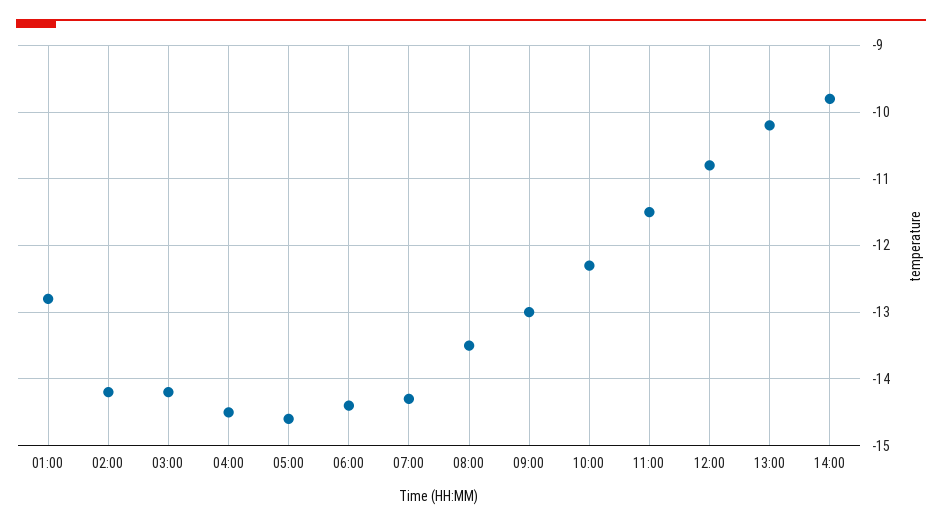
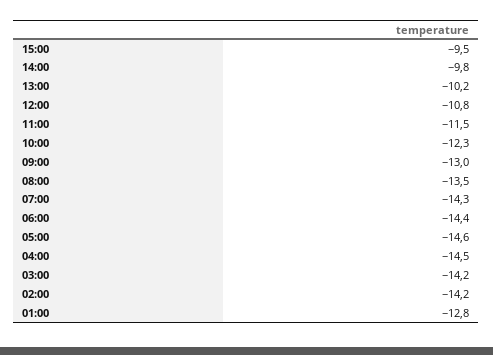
15:00: none -> -9.5

